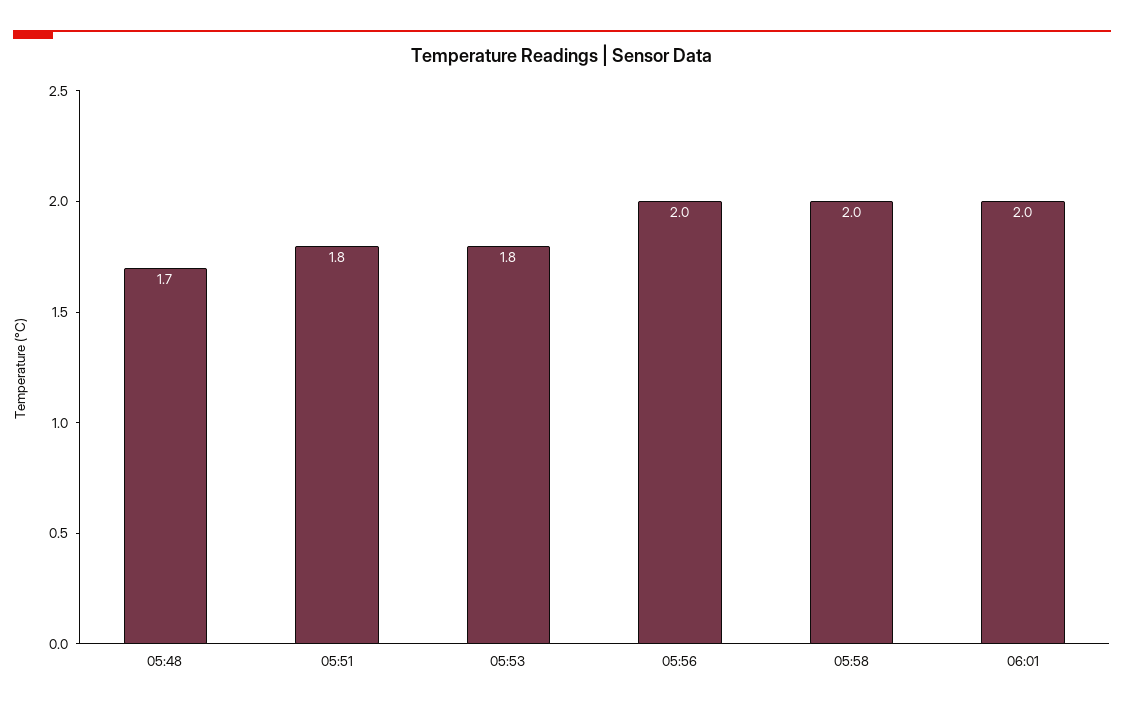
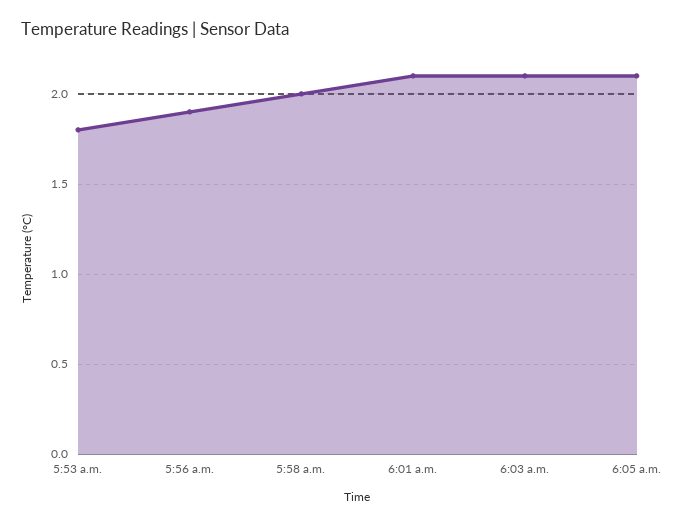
05:48: 1.7 -> none
05:51: 1.8 -> none
05:56: 2 -> 1.9
06:01: 2 -> 2.1
6:03 a.m.: none -> 2.1
6:05 a.m.: none -> 2.1

